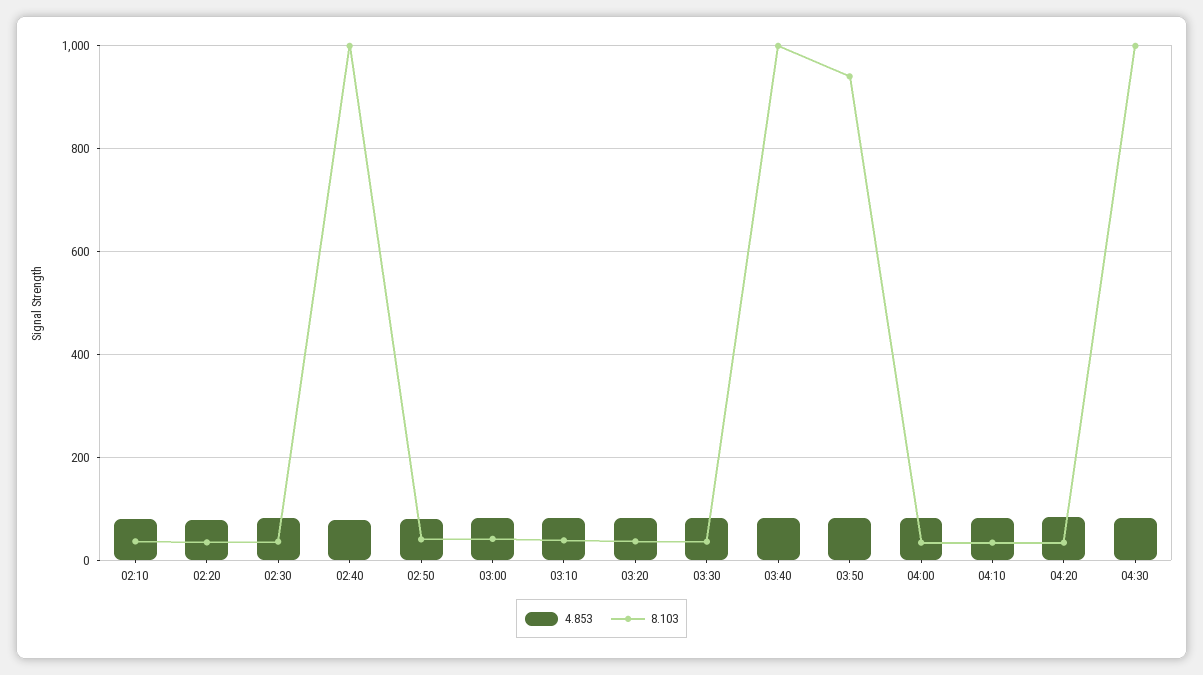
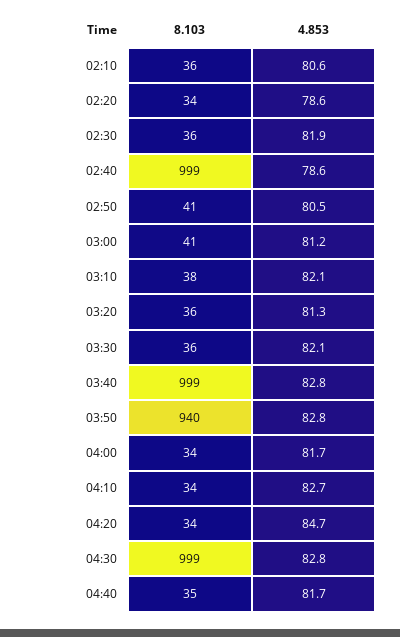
8.103, 04:40: none -> 35
4.853, 04:40: none -> 81.7

